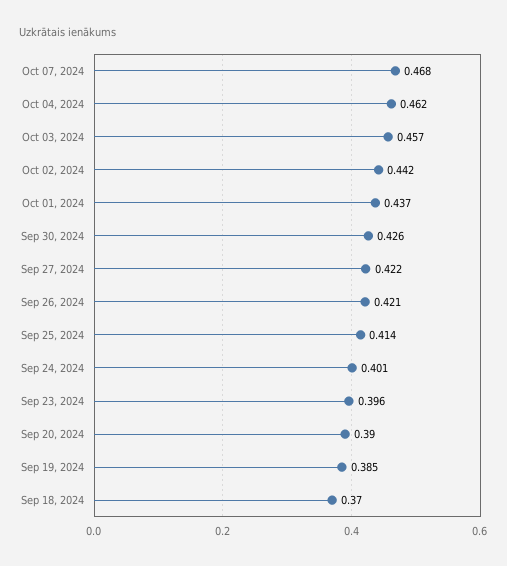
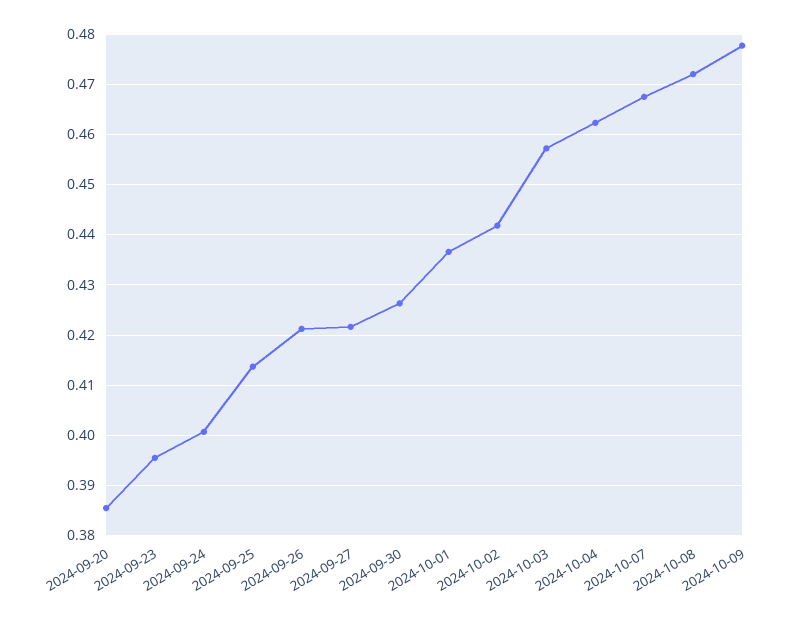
Sep 20, 2024: 0.39 -> 0.386
Sep 19, 2024: 0.385 -> none
Sep 18, 2024: 0.37 -> none
2024-10-08: none -> 0.472
2024-10-09: none -> 0.478

